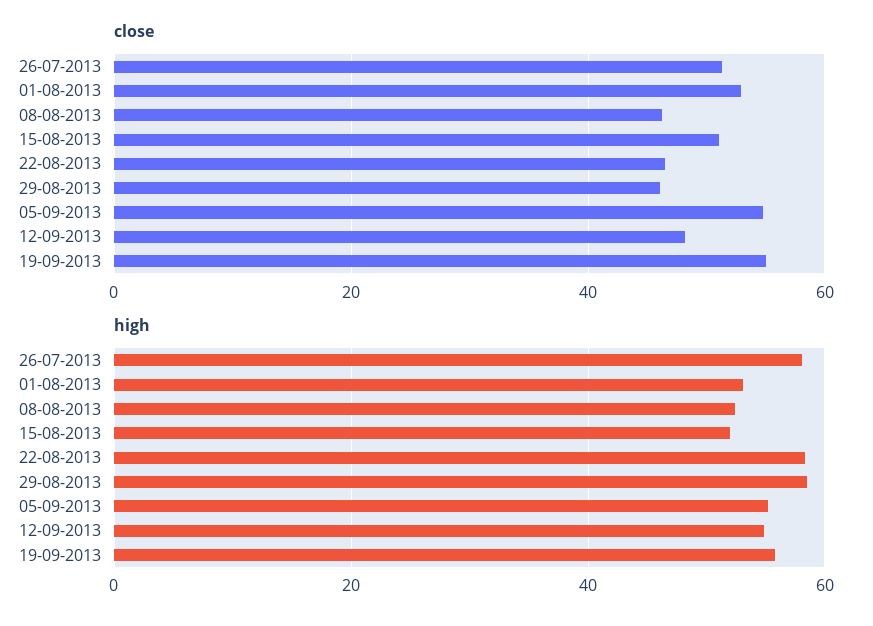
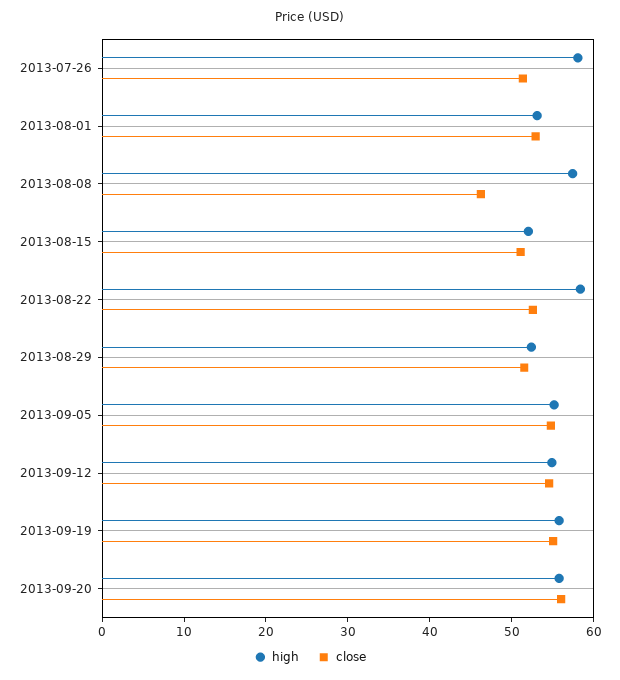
close, 22-08-2013: 46 -> 52
close, 29-08-2013: 46 -> 52
close, 12-09-2013: 48 -> 54
high, 08-08-2013: 52 -> 58
high, 29-08-2013: 58 -> 52
high, 2013-09-20: none -> 56
close, 2013-09-20: none -> 56

